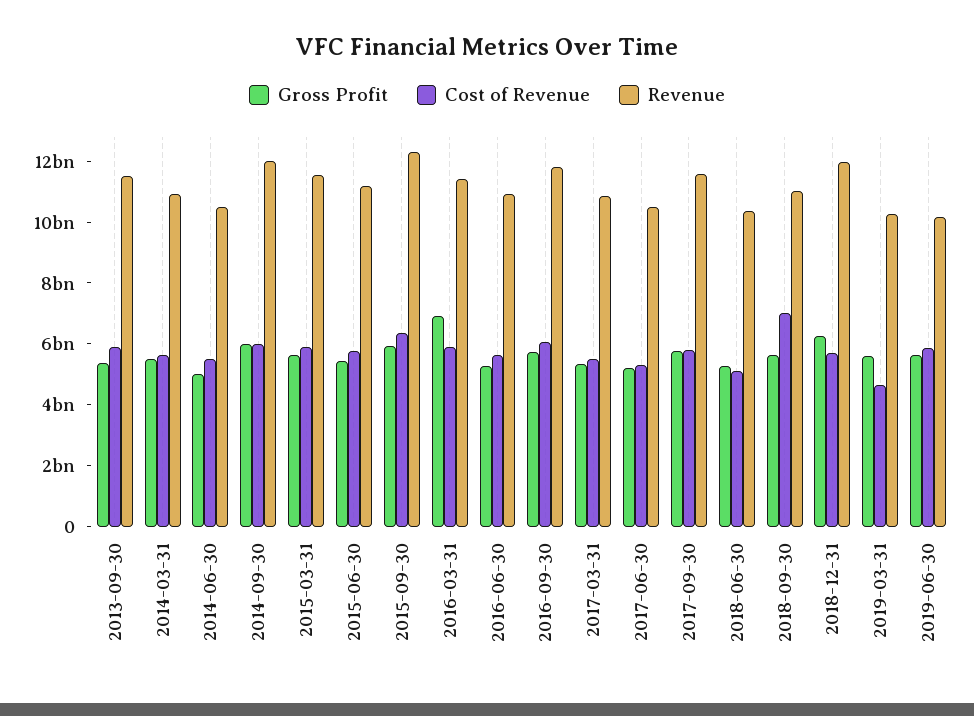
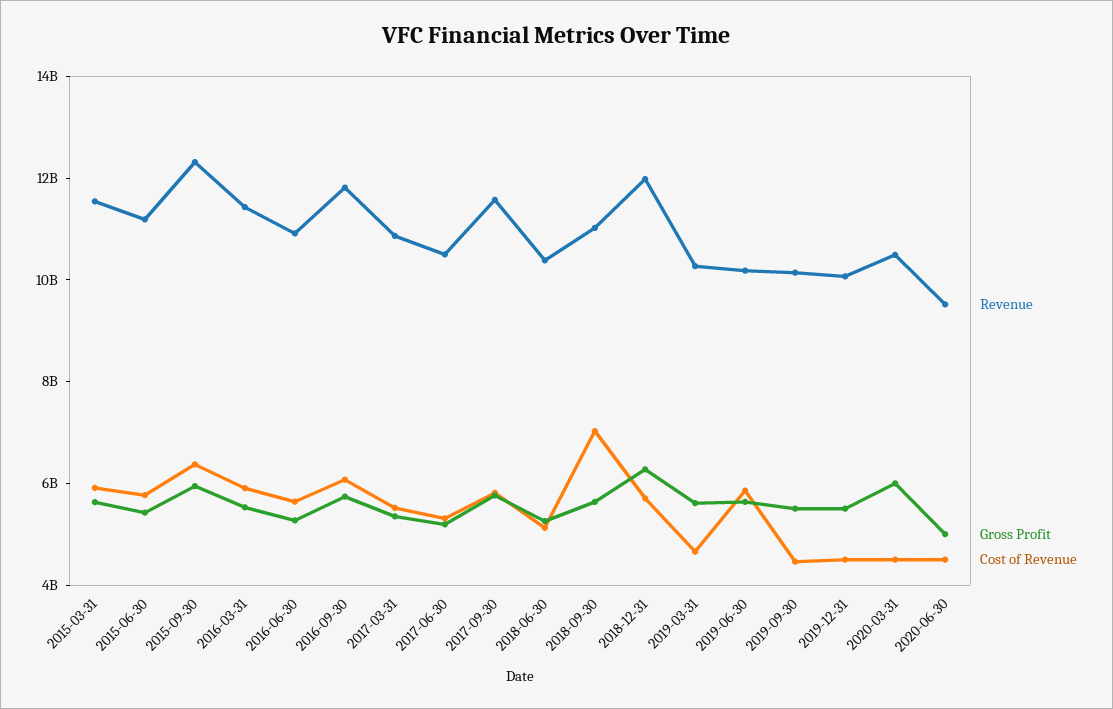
Gross Profit, 2013-09-30: 5500000000 -> none
Cost of Revenue, 2013-09-30: 6000000000 -> none
Revenue, 2013-09-30: 11500000000 -> none
Gross Profit, 2014-03-31: 5500000000 -> none
Cost of Revenue, 2014-03-31: 5500000000 -> none
Revenue, 2014-03-31: 11000000000 -> none
Gross Profit, 2014-06-30: 5000000000 -> none
Cost of Revenue, 2014-06-30: 5500000000 -> none
Revenue, 2014-06-30: 10500000000 -> none
Gross Profit, 2014-09-30: 6000000000 -> none
Cost of Revenue, 2014-09-30: 6000000000 -> none
Revenue, 2014-09-30: 12000000000 -> none
Gross Profit, 2016-03-31: 7000000000 -> 5500000000
Revenue, 2019-09-30: none -> 10000000000
Gross Profit, 2019-09-30: none -> 5500000000
Cost of Revenue, 2019-09-30: none -> 4500000000
Revenue, 2019-12-31: none -> 10000000000
Gross Profit, 2019-12-31: none -> 5500000000
Cost of Revenue, 2019-12-31: none -> 4500000000
Revenue, 2020-03-31: none -> 10500000000
Gross Profit, 2020-03-31: none -> 6000000000
Cost of Revenue, 2020-03-31: none -> 4500000000
Revenue, 2020-06-30: none -> 9500000000
Gross Profit, 2020-06-30: none -> 5000000000
Cost of Revenue, 2020-06-30: none -> 4500000000

